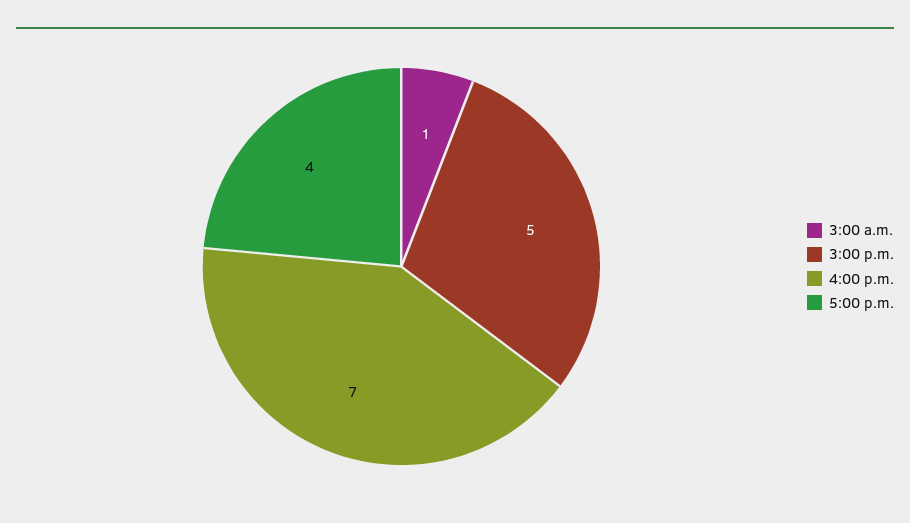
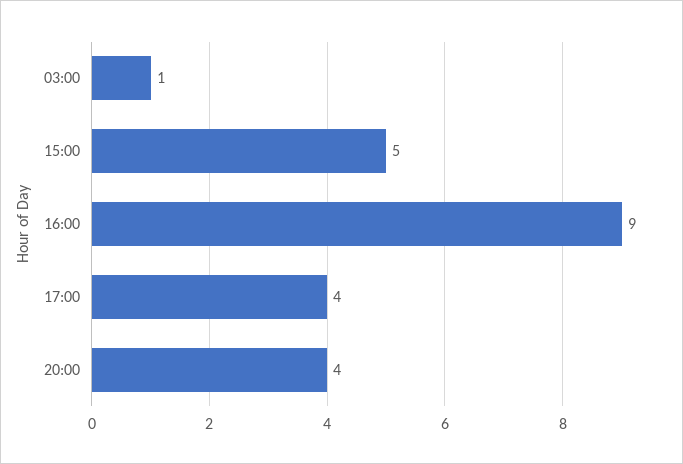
4:00 p.m.: 7 -> 9
20:00: none -> 4

